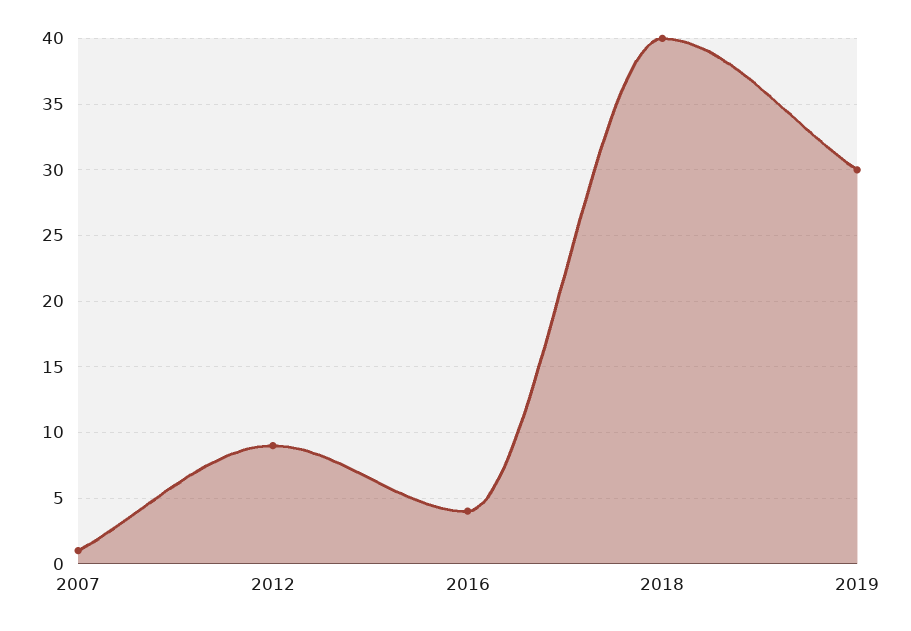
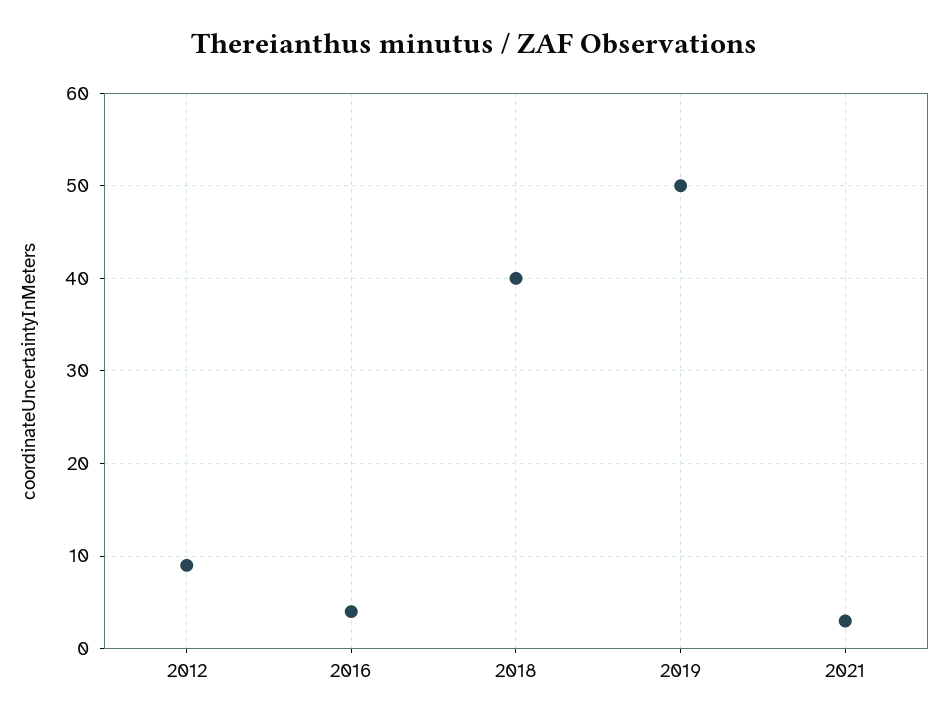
2007: 1 -> none
2019: 30 -> 50
2021: none -> 3

